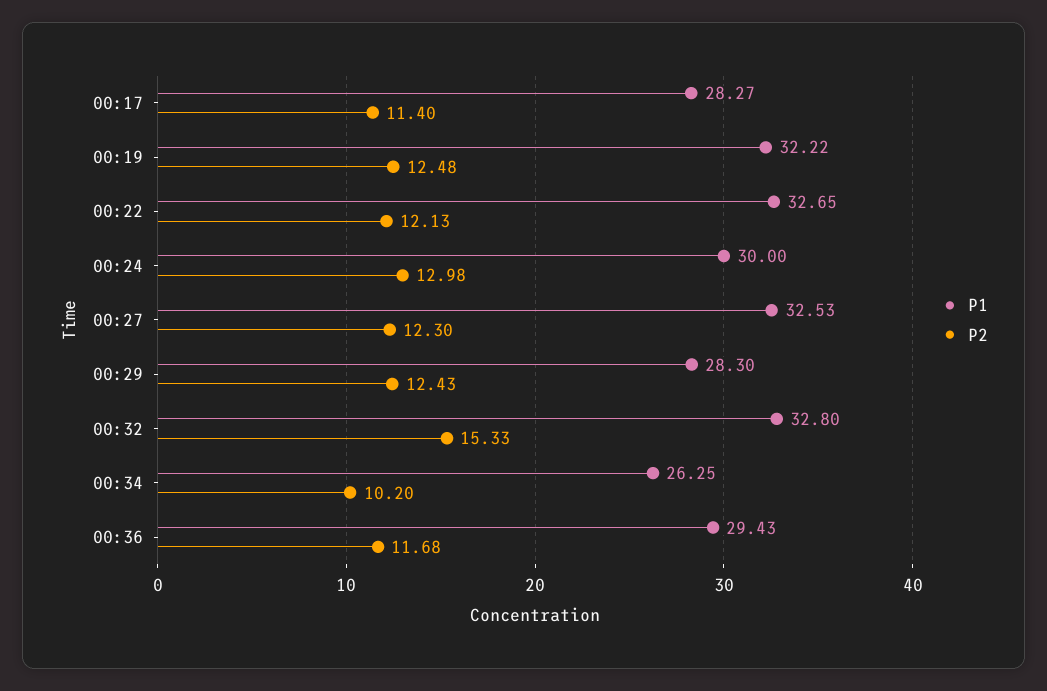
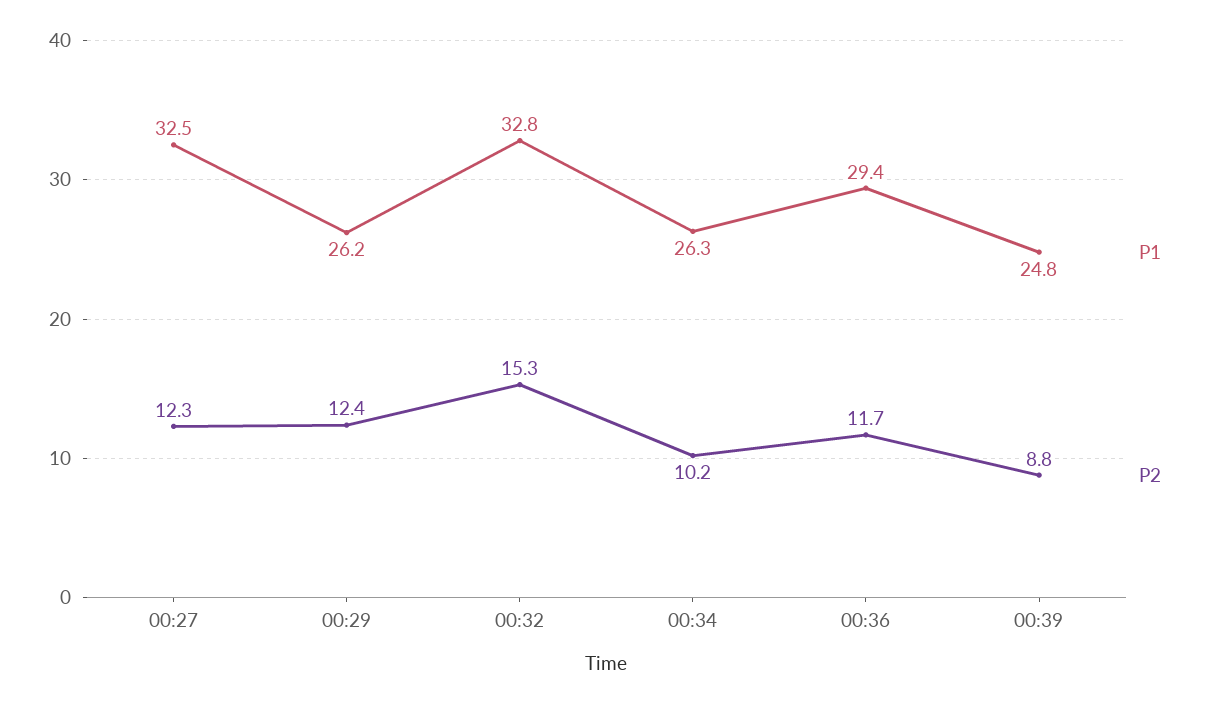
P1, 00:17: 28.27 -> none
P2, 00:17: 11.4 -> none
P1, 00:19: 32.22 -> none
P2, 00:19: 12.48 -> none
P1, 00:22: 32.65 -> none
P2, 00:22: 12.13 -> none
P1, 00:24: 30 -> none
P2, 00:24: 12.98 -> none
P1, 00:29: 28.3 -> 26.2
P1, 00:39: none -> 24.8
P2, 00:39: none -> 8.8

